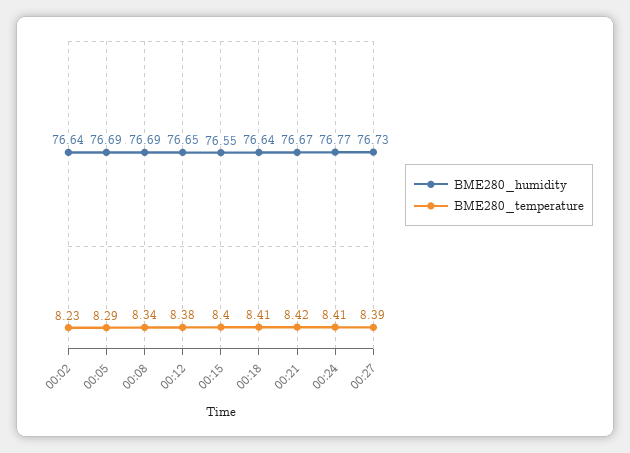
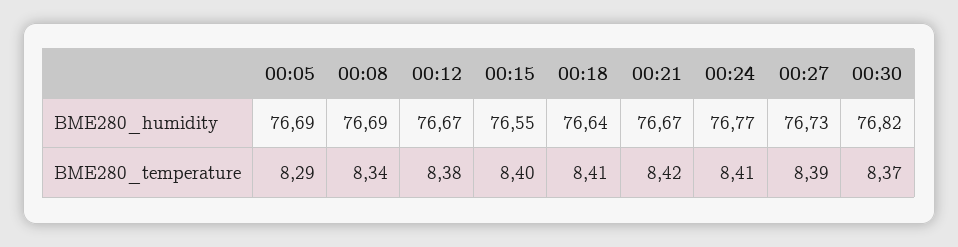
BME280_humidity, 00:02: 76.64 -> none
BME280_temperature, 00:02: 8.23 -> none
BME280_humidity, 00:12: 76.65 -> 76.67
BME280_humidity, 00:30: none -> 76.82
BME280_temperature, 00:30: none -> 8.37

